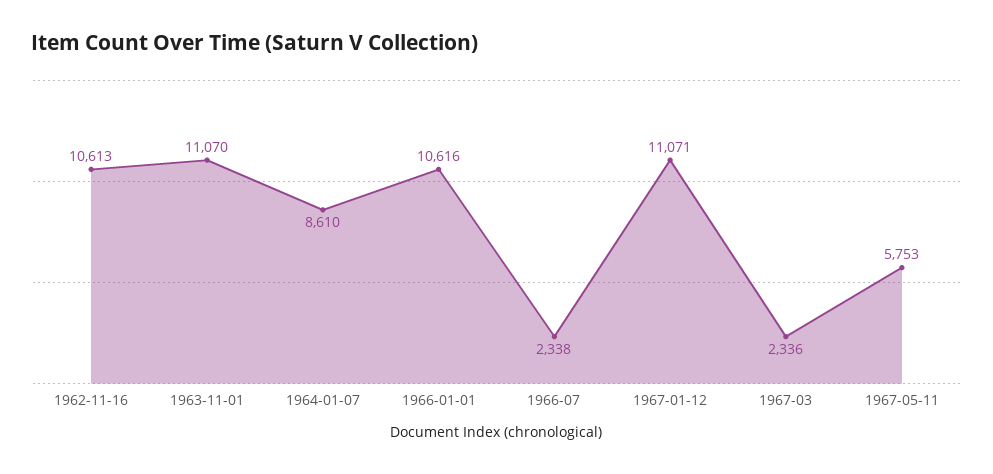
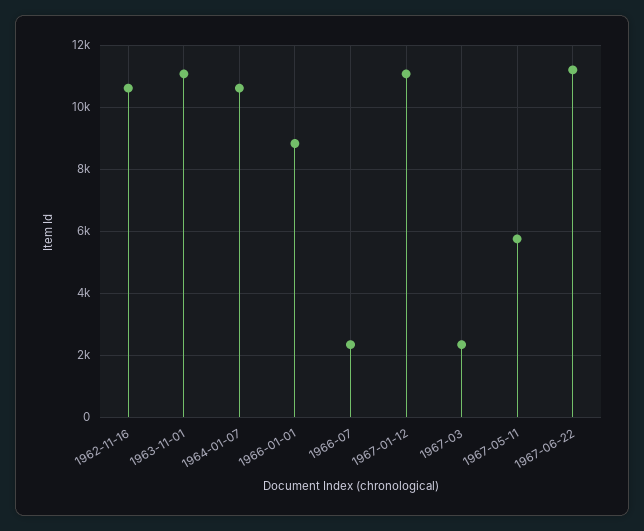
1964-01-07: 8610 -> 10600
1966-01-01: 10616 -> 8800
1967-06-22: none -> 11200

